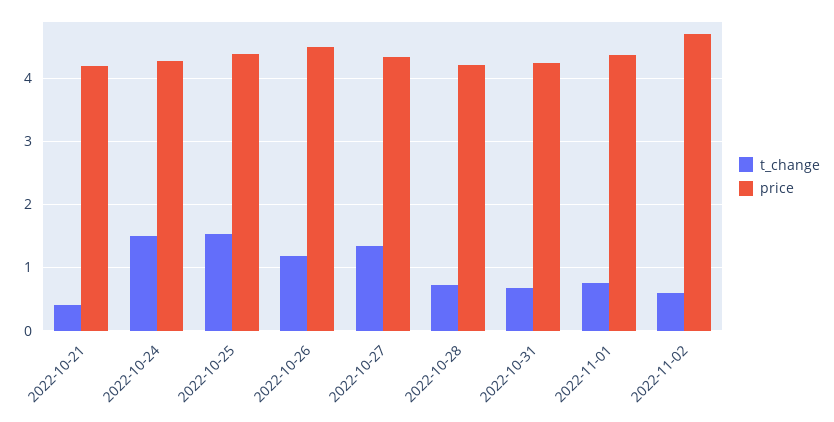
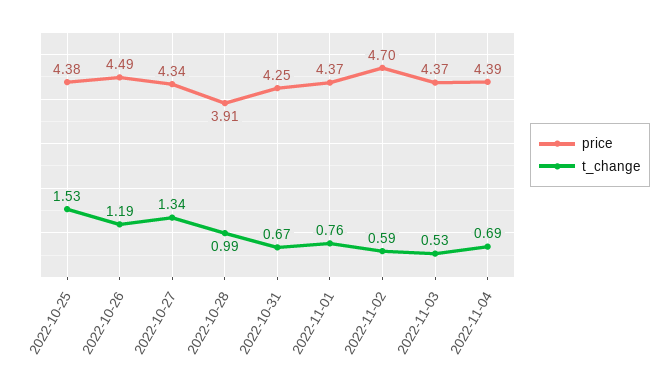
t_change, 2022-10-21: 0.4 -> none
price, 2022-10-21: 4.2 -> none
t_change, 2022-10-24: 1.5 -> none
price, 2022-10-24: 4.3 -> none
t_change, 2022-10-28: 0.7 -> 0.99
price, 2022-10-28: 4.2 -> 3.91
price, 2022-11-03: none -> 4.37
t_change, 2022-11-03: none -> 0.53
price, 2022-11-04: none -> 4.39
t_change, 2022-11-04: none -> 0.69

